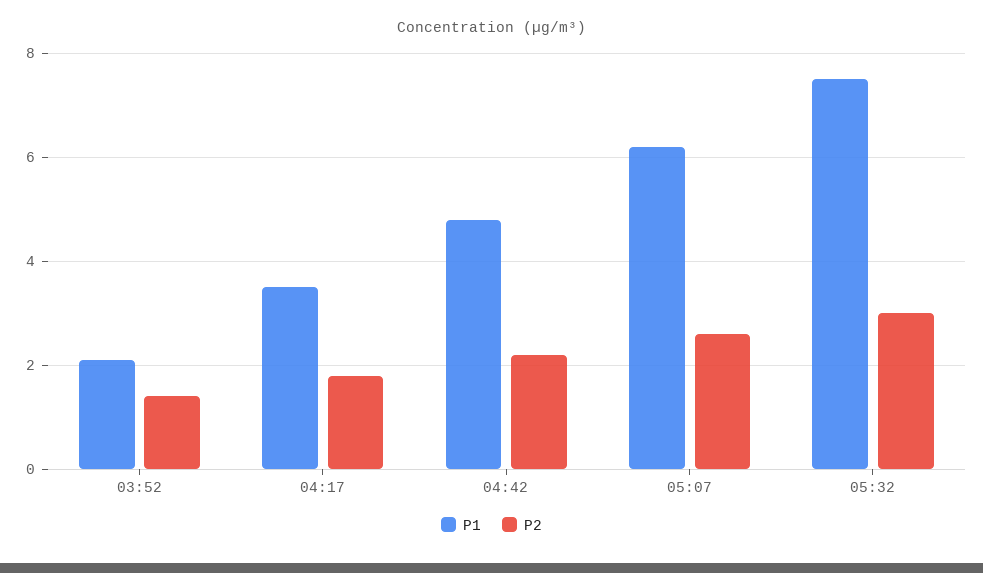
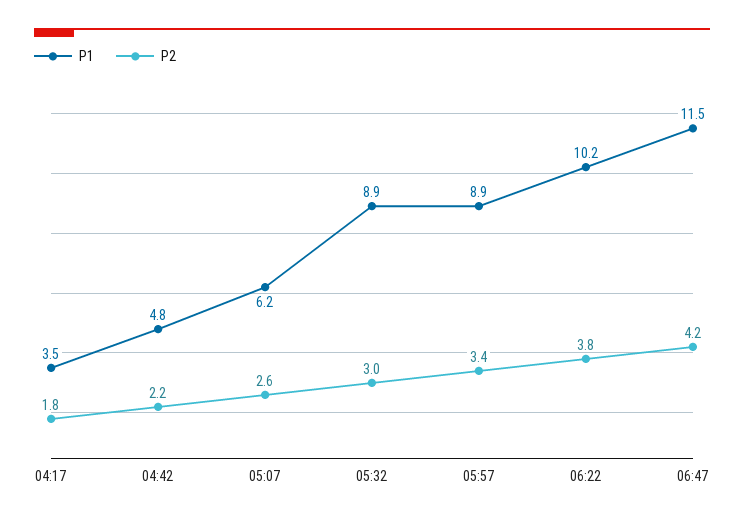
P1, 03:52: 2 -> none
P2, 03:52: 1.5 -> none
P1, 05:32: 7.5 -> 8.9
P1, 05:57: none -> 8.9
P2, 05:57: none -> 3.4
P1, 06:22: none -> 10.2
P2, 06:22: none -> 3.8
P1, 06:47: none -> 11.5
P2, 06:47: none -> 4.2

